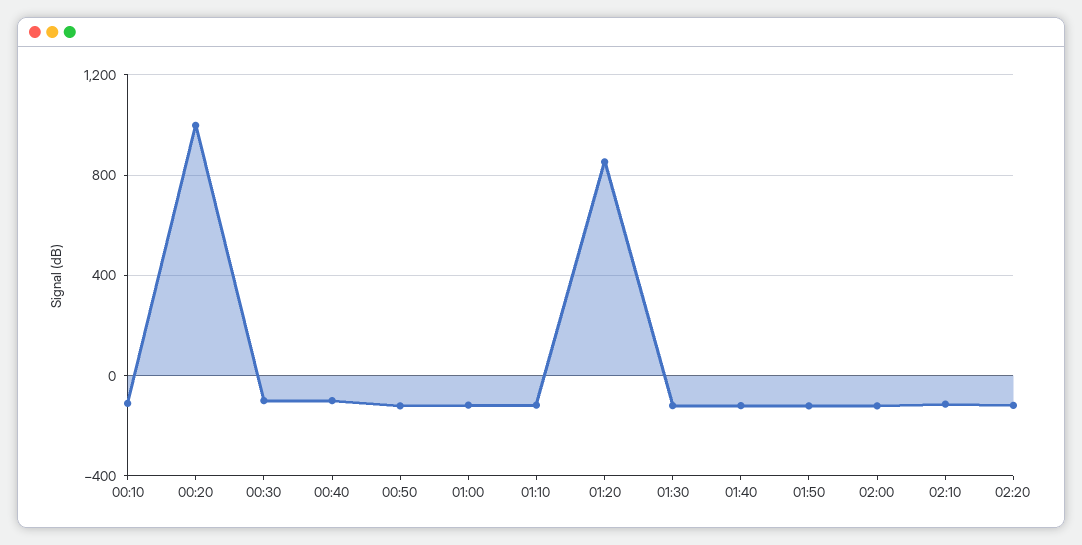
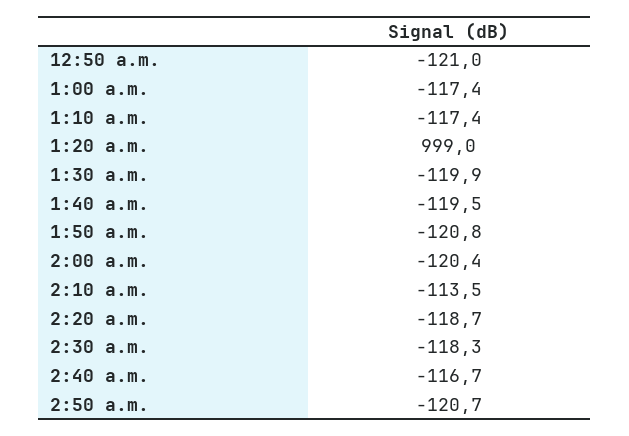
00:10: -100 -> none
00:20: 1000 -> none
00:30: -100 -> none
00:40: -100 -> none
01:20: 850 -> 999
2:30 a.m.: none -> -118.3
2:40 a.m.: none -> -116.7
2:50 a.m.: none -> -120.7

